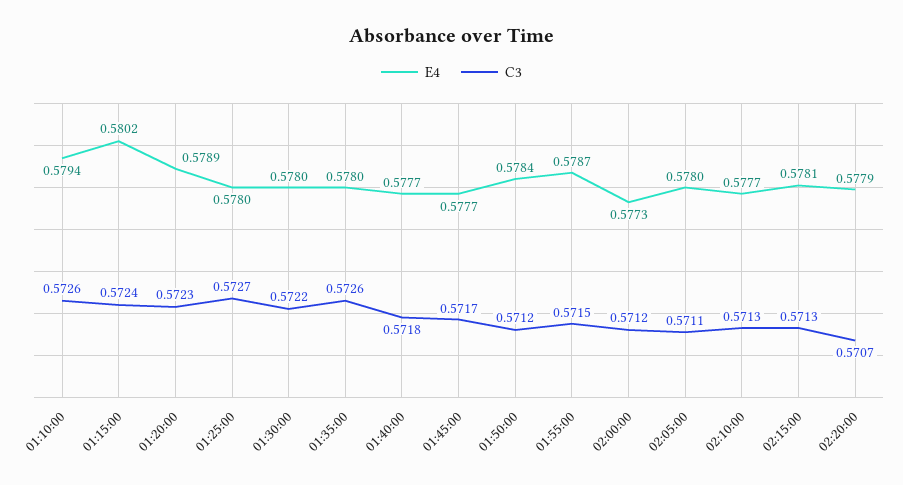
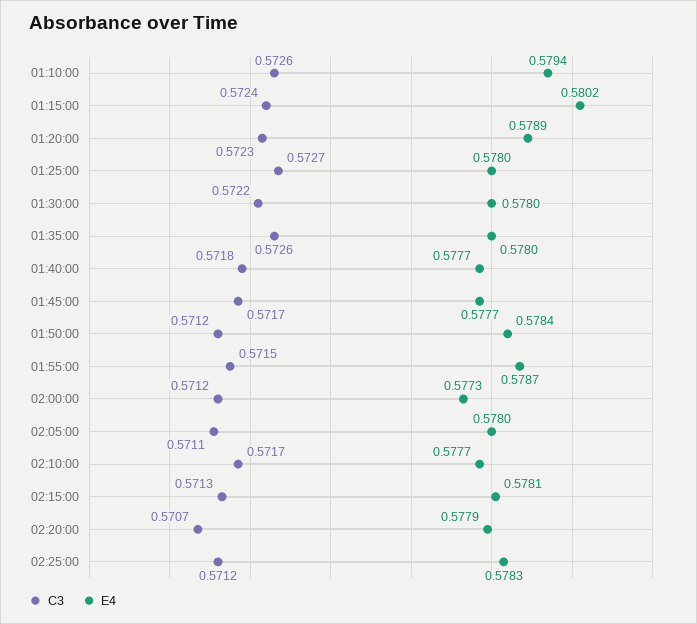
C3, 02:10:00: 0.5713 -> 0.5717
C3, 02:25:00: none -> 0.5712
E4, 02:25:00: none -> 0.5783

